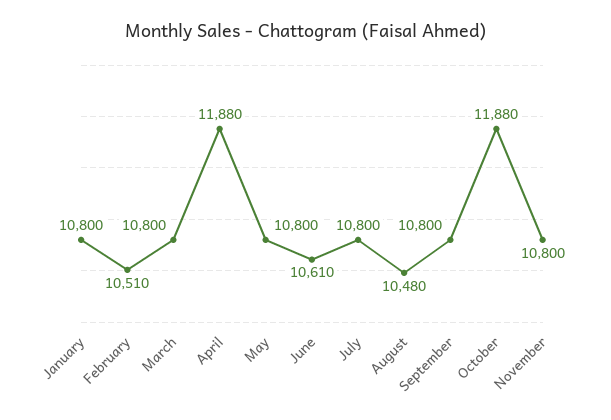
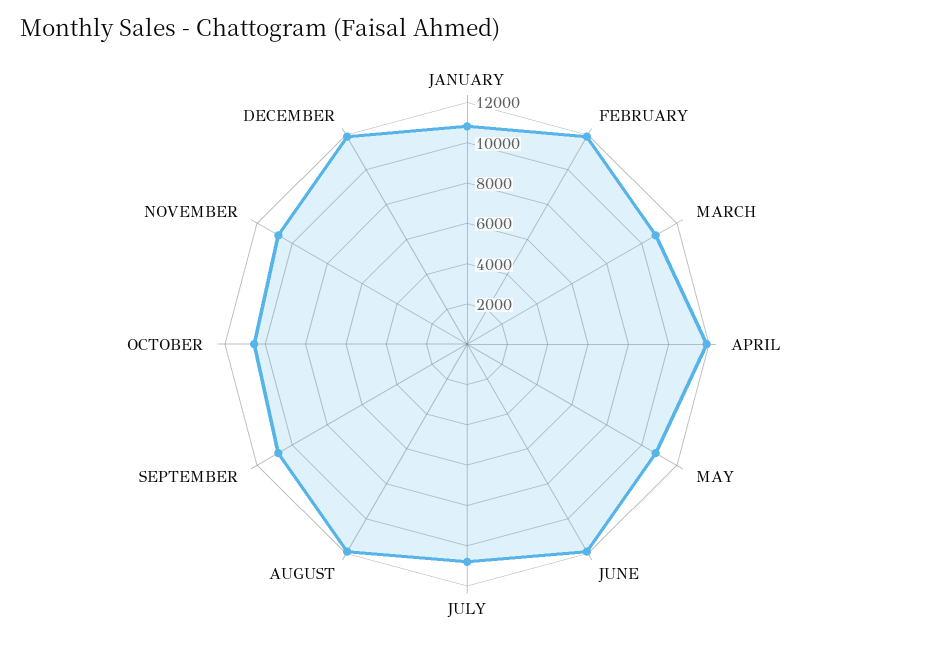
February: 10510 -> 12000
June: 10610 -> 12000
August: 10480 -> 12000
October: 11880 -> 10500
DECEMBER: none -> 12000

